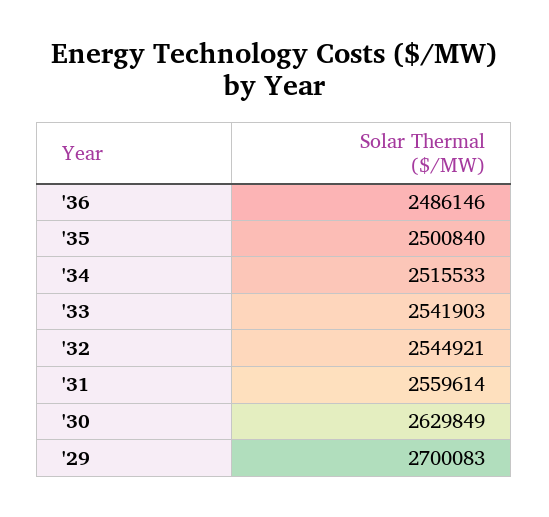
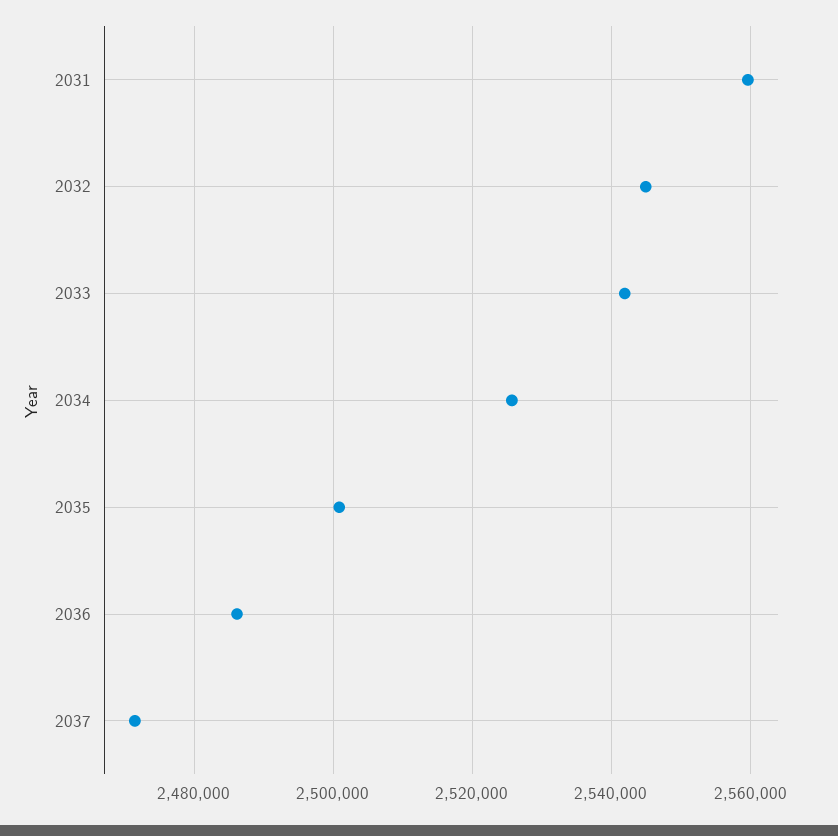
'34: 2515533 -> 2526000
'30: 2629849 -> none
'29: 2700083 -> none
2037: none -> 2472000

